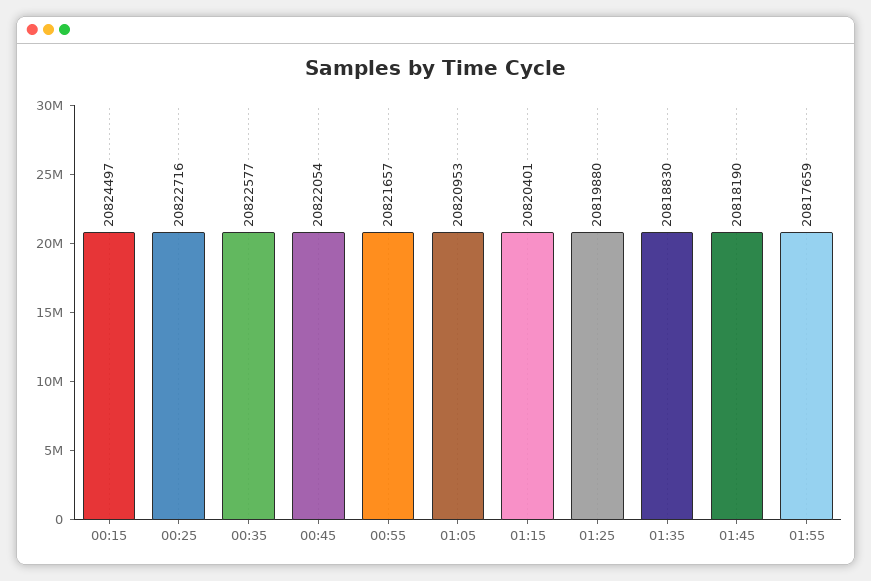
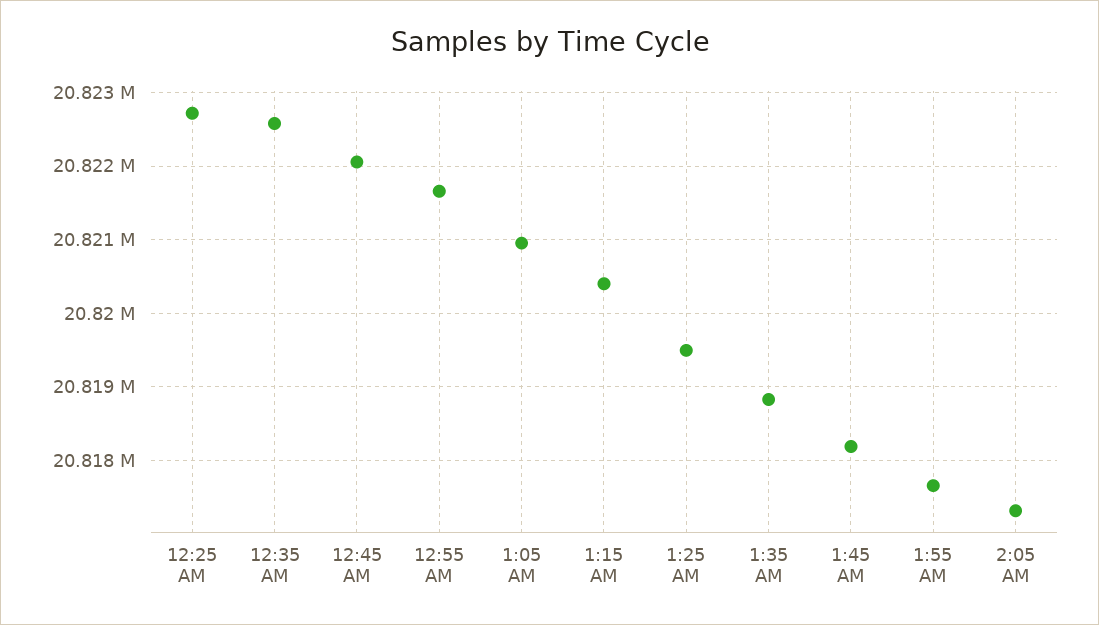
00:15: 20824497 -> none
01:25: 20819880 -> 20819500
2:05 AM: none -> 20817300

